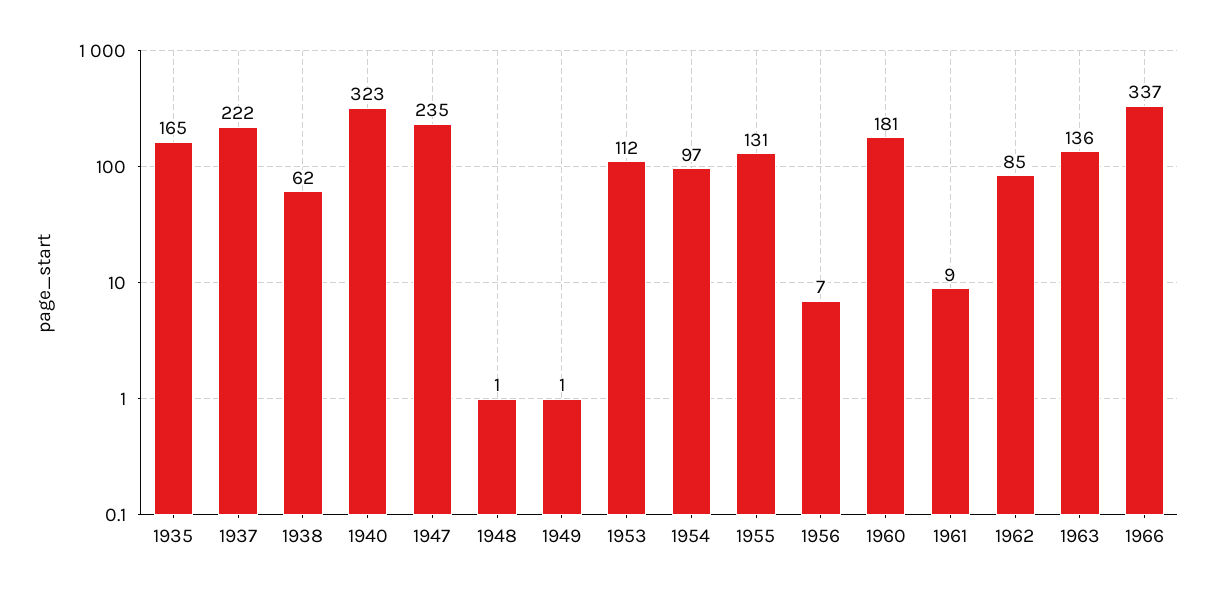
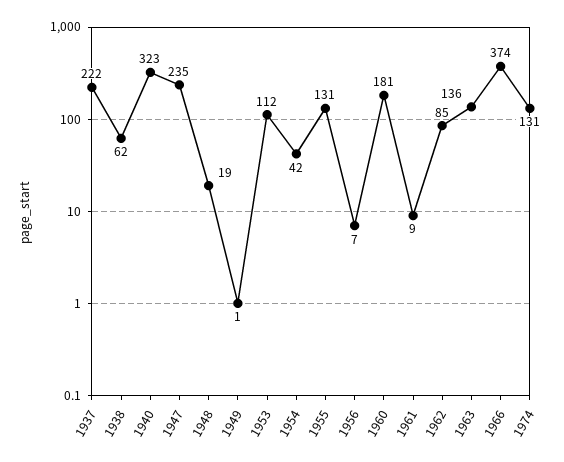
1935: 165 -> none
1948: 1 -> 19
1954: 97 -> 42
1966: 337 -> 374
1974: none -> 131

